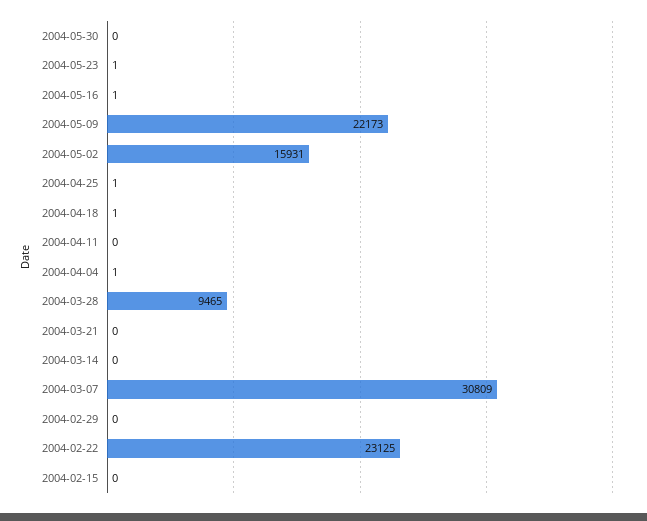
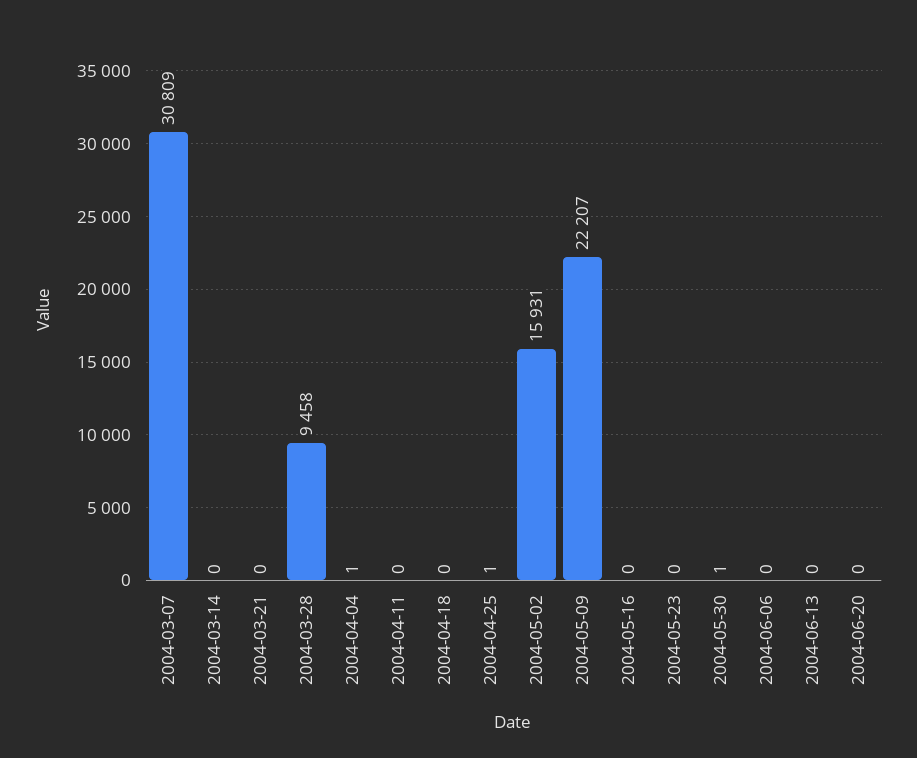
2004-05-30: 0 -> 1
2004-05-23: 1 -> 0
2004-05-16: 1 -> 0
2004-05-09: 22173 -> 22207
2004-04-18: 1 -> 0
2004-03-28: 9465 -> 9458
2004-02-29: 0 -> none
2004-02-22: 23125 -> none
2004-02-15: 0 -> none
2004-06-06: none -> 0
2004-06-13: none -> 0
2004-06-20: none -> 0

